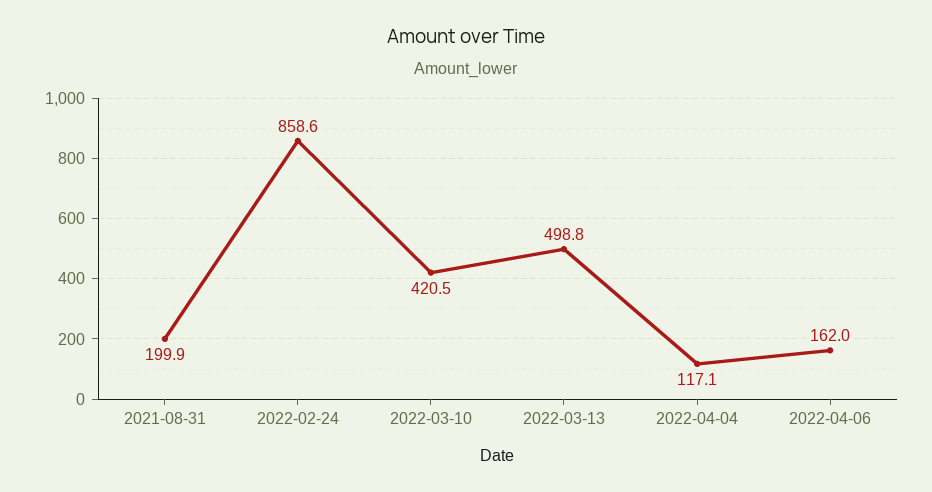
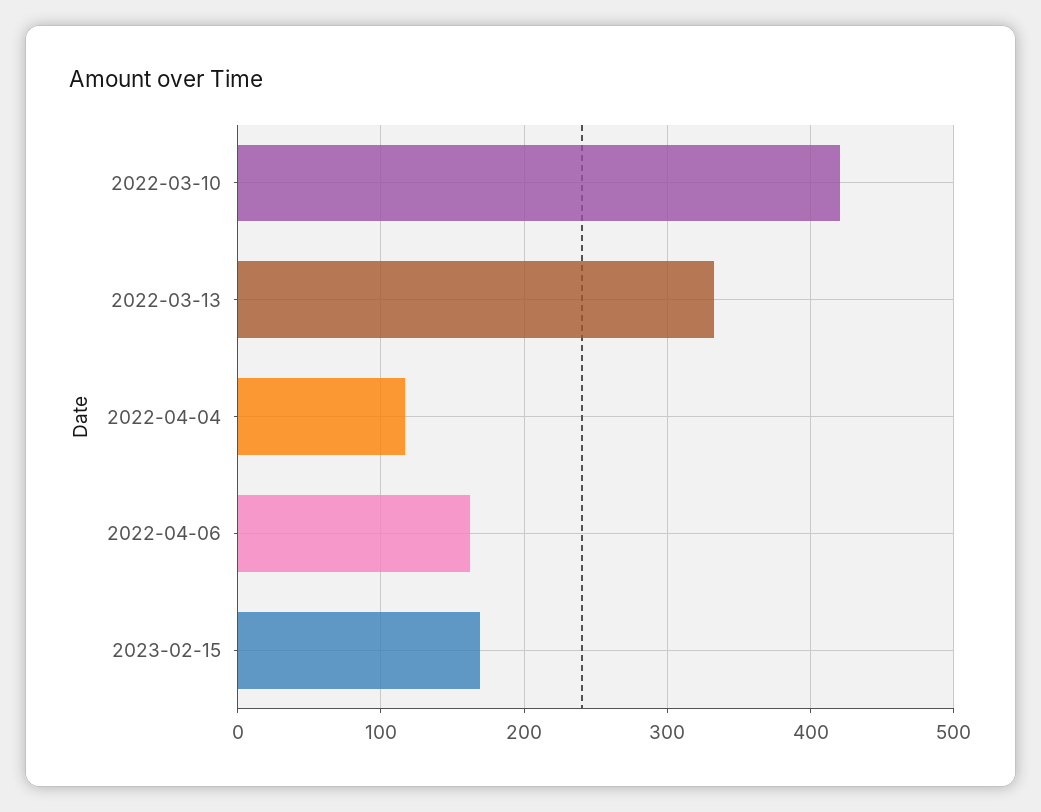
2021-08-31: 199.9 -> none
2022-02-24: 858.6 -> none
2022-03-13: 498.8 -> 330
2023-02-15: none -> 170

